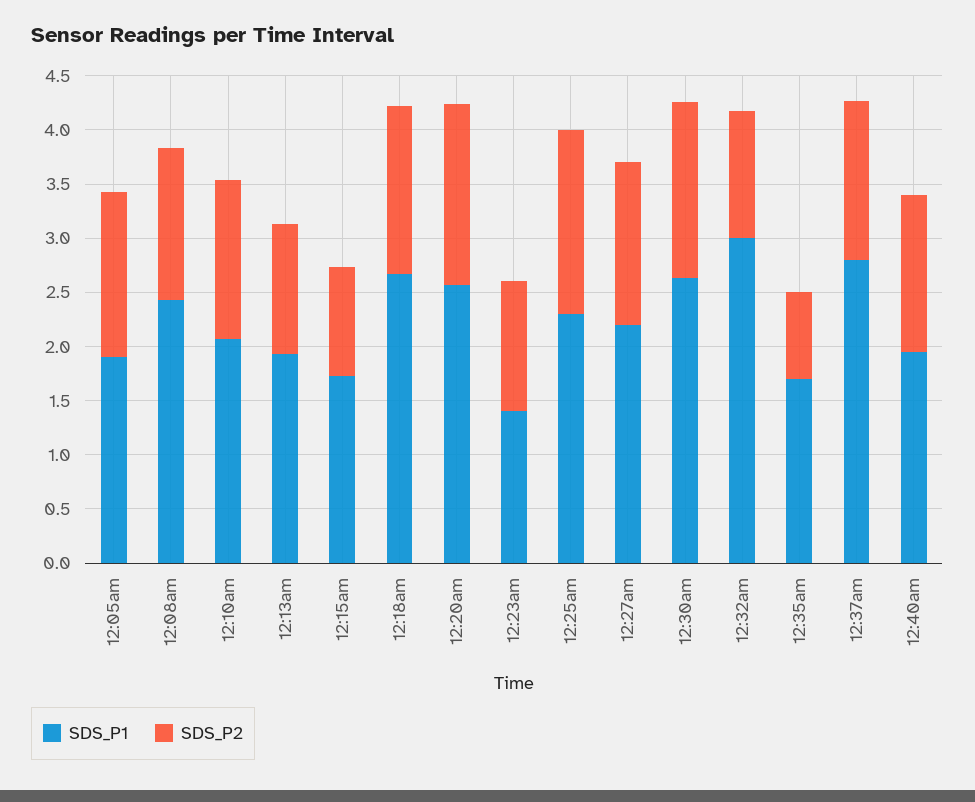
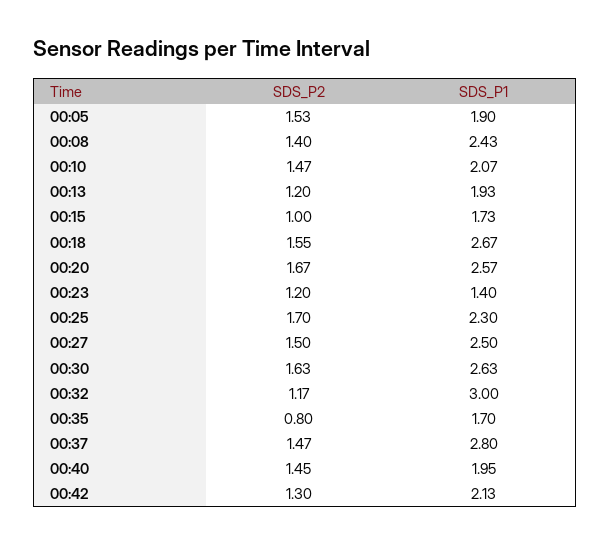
SDS_P1, 12:27am: 2.2 -> 2.5
SDS_P2, 00:42: none -> 1.3
SDS_P1, 00:42: none -> 2.13

